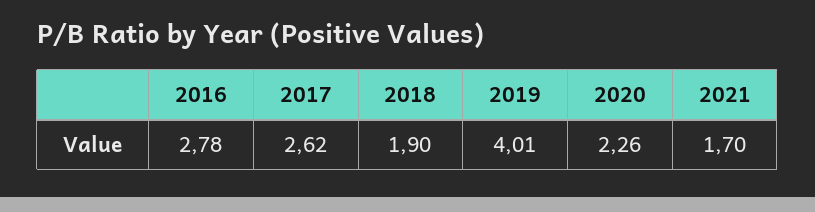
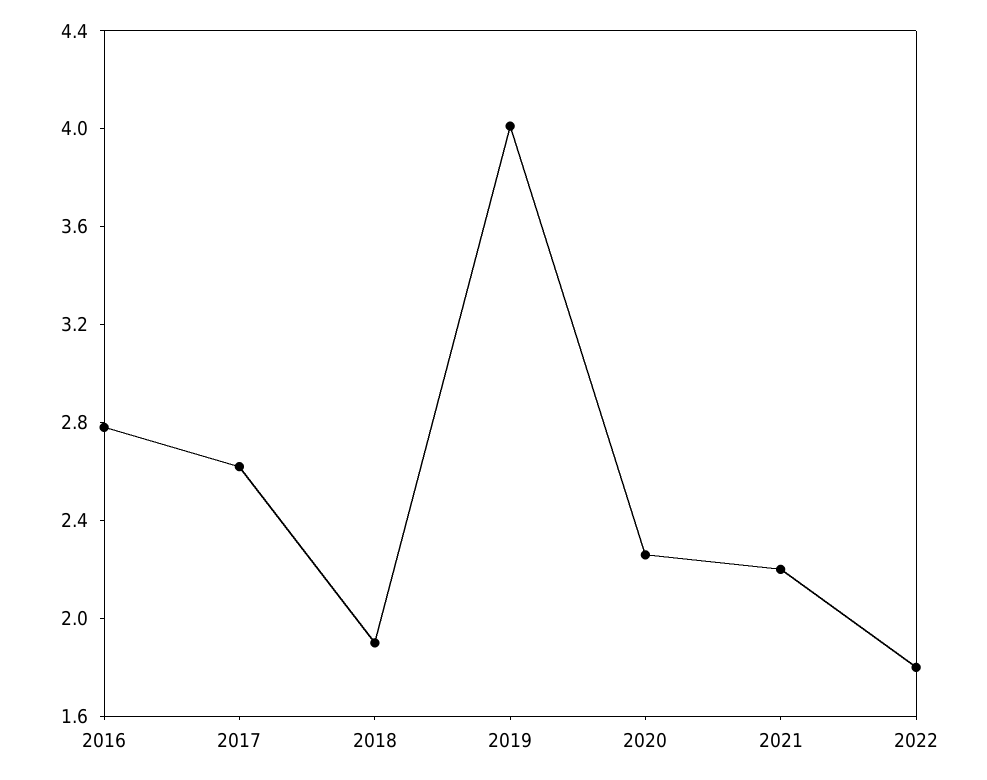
2021: 1.7 -> 2.2
2022: none -> 1.8

